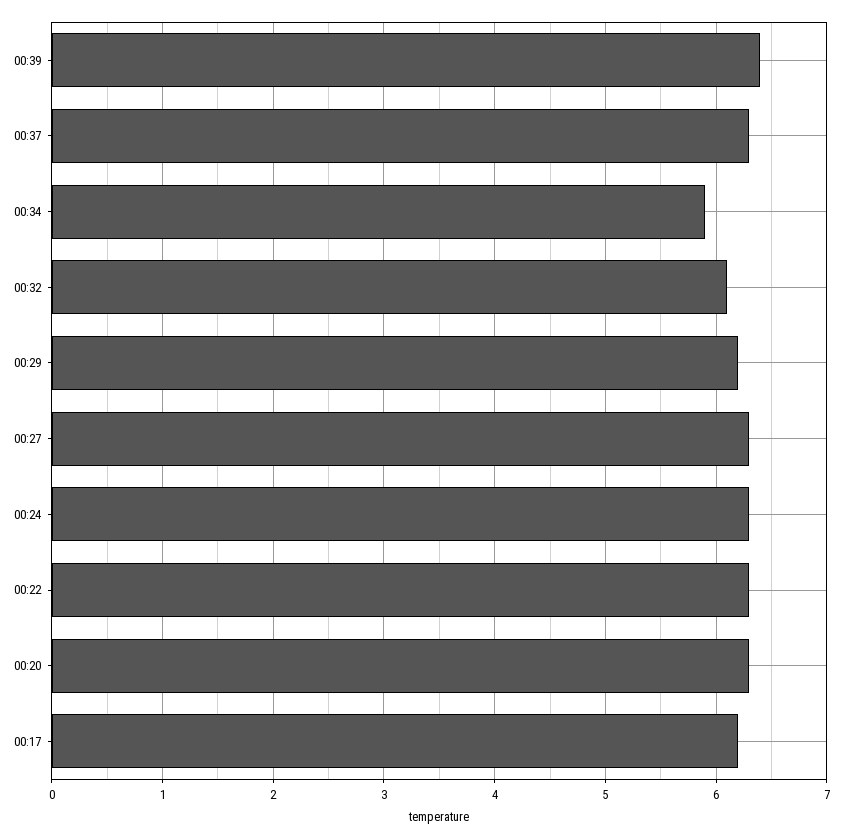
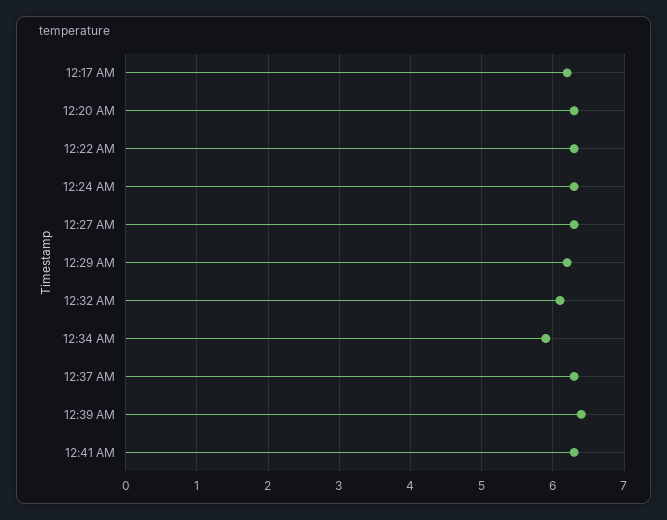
12:41 AM: none -> 6.3

